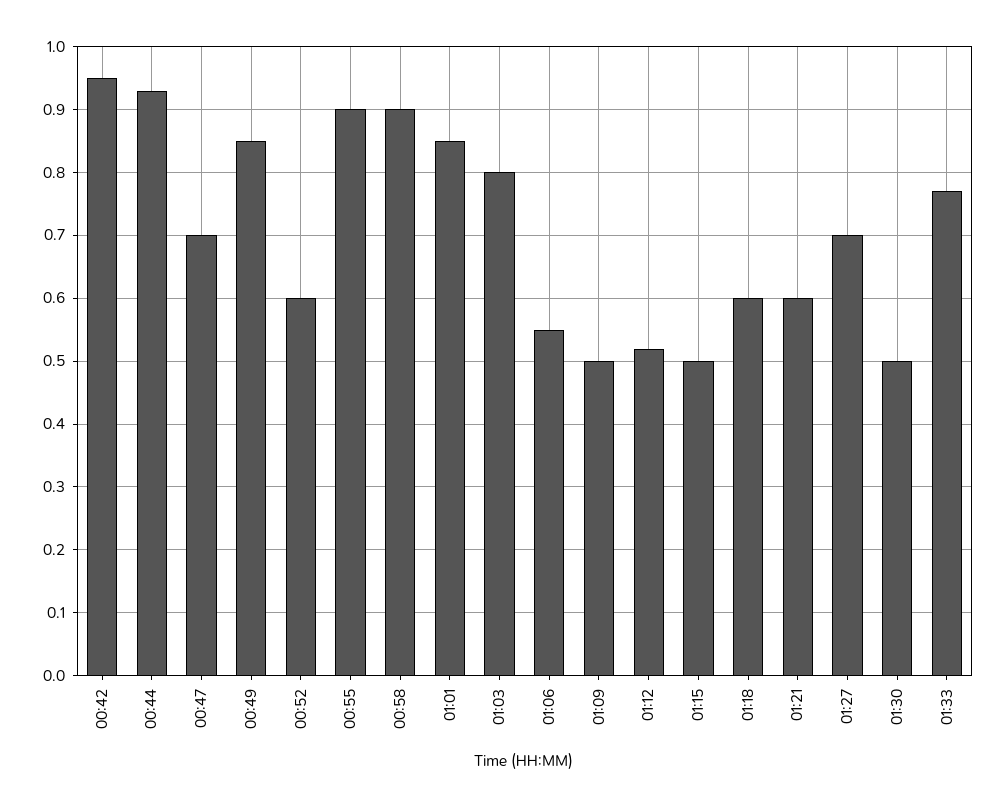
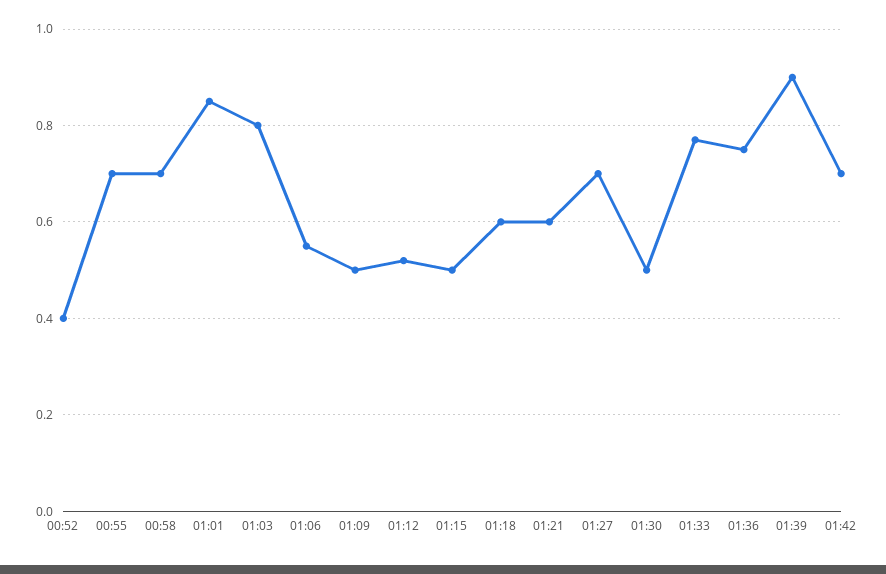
00:42: 0.95 -> none
00:44: 0.93 -> none
00:47: 0.7 -> none
00:49: 0.85 -> none
00:52: 0.6 -> 0.4
00:55: 0.9 -> 0.7
00:58: 0.9 -> 0.7
01:36: none -> 0.75
01:39: none -> 0.9
01:42: none -> 0.7

